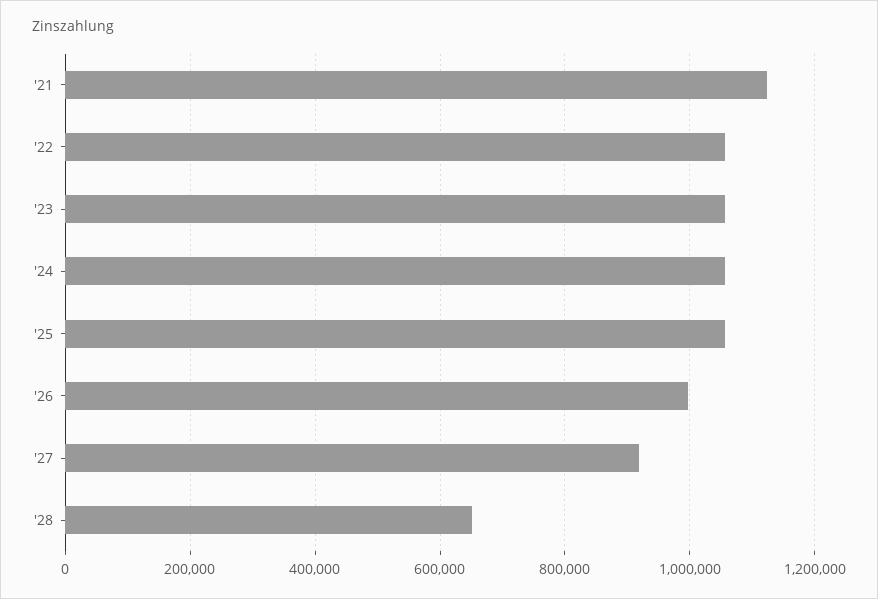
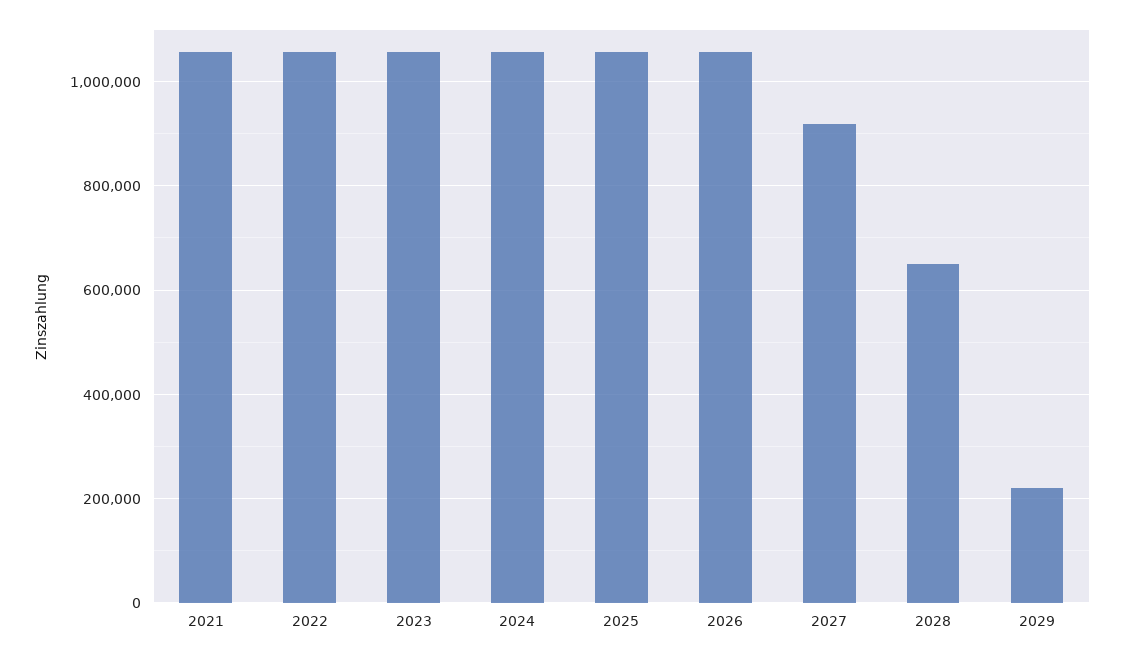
'21: 1120000 -> 1060000
'26: 1000000 -> 1060000
2029: none -> 220000

